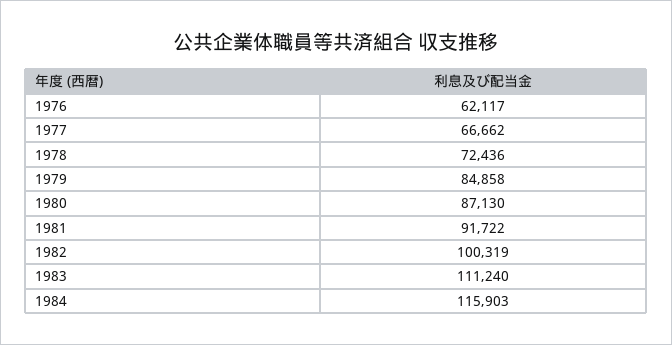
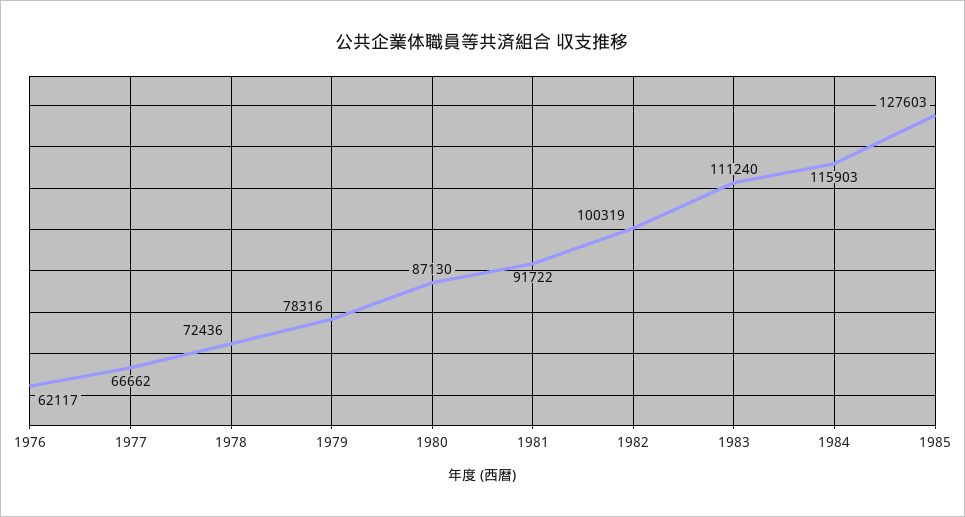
1979: 84858 -> 78316
1985: none -> 127603

